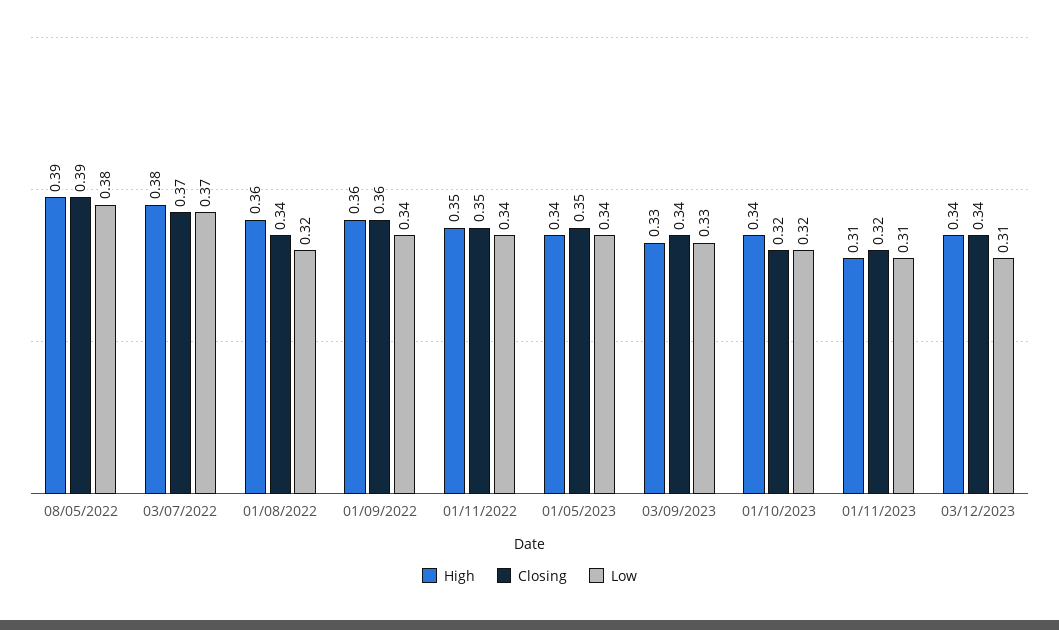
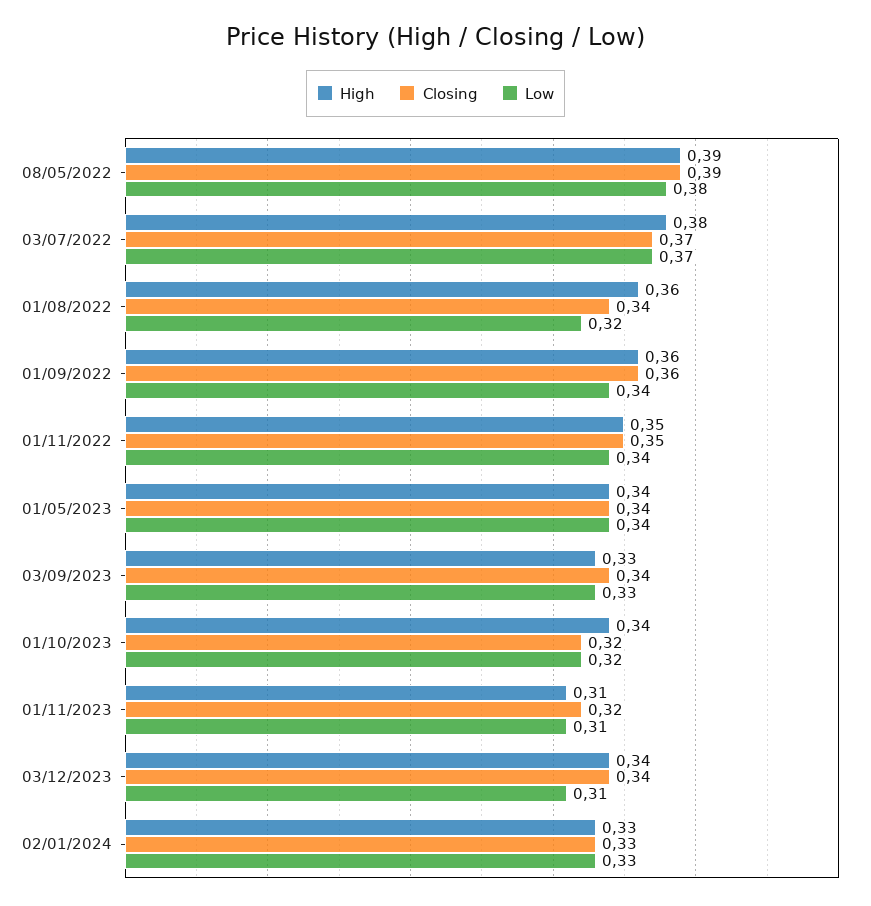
Closing, 01/05/2023: 0.35 -> 0.34
High, 02/01/2024: none -> 0.33
Closing, 02/01/2024: none -> 0.33
Low, 02/01/2024: none -> 0.33

